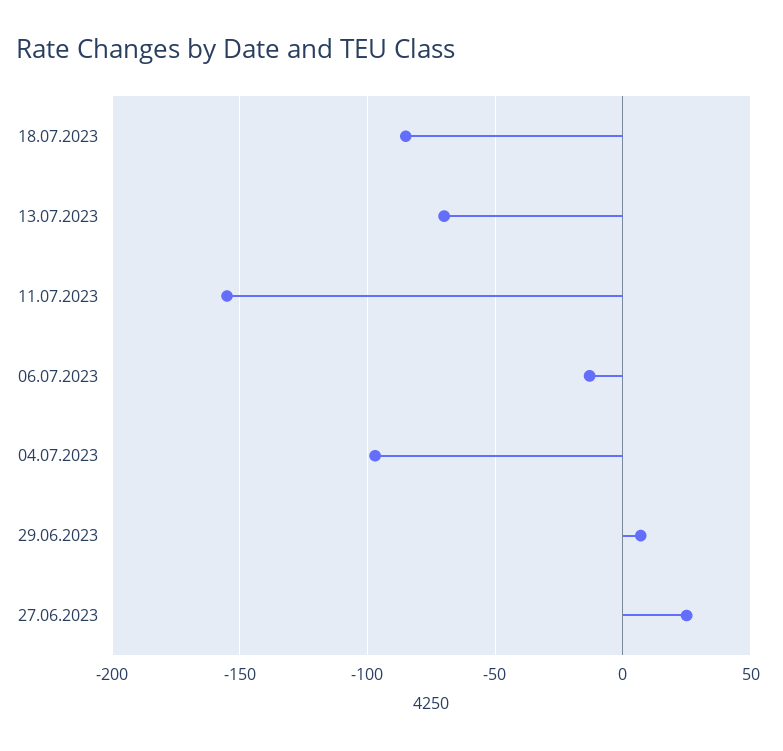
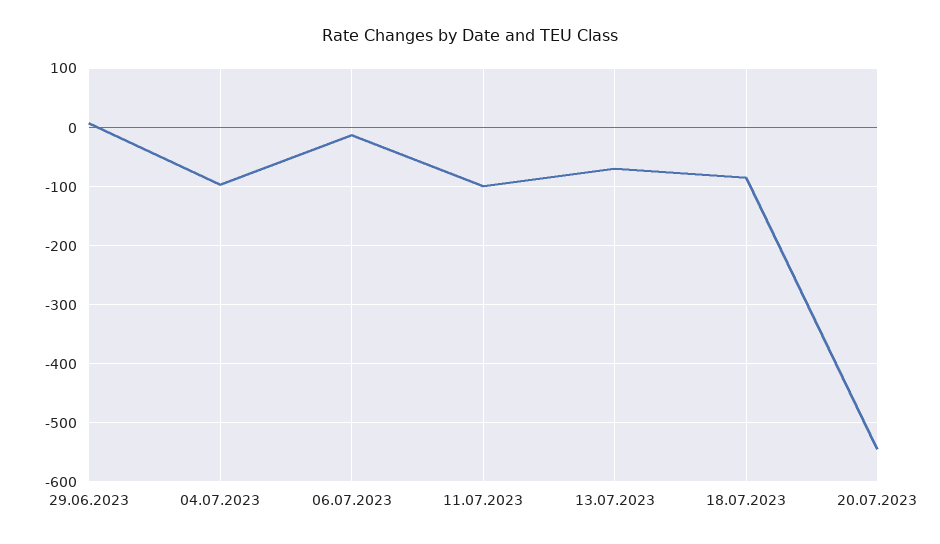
11.07.2023: -155 -> -100
27.06.2023: 25 -> none
20.07.2023: none -> -540

